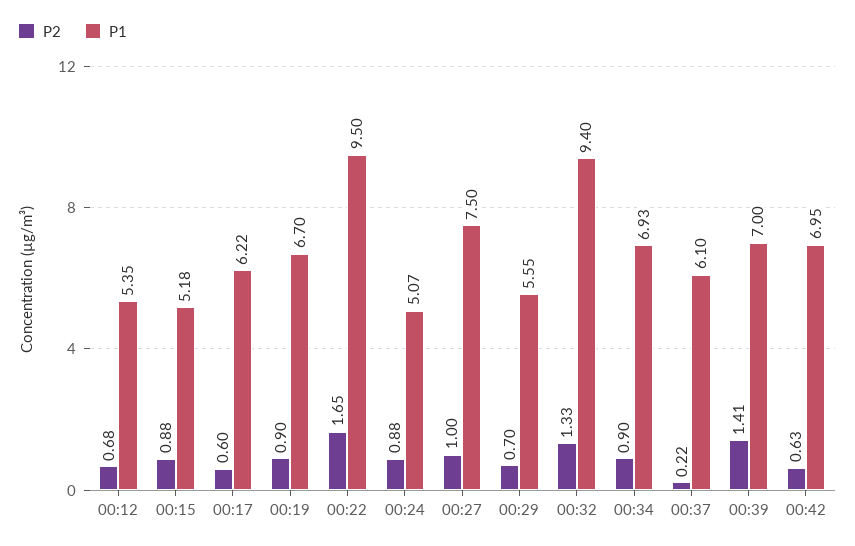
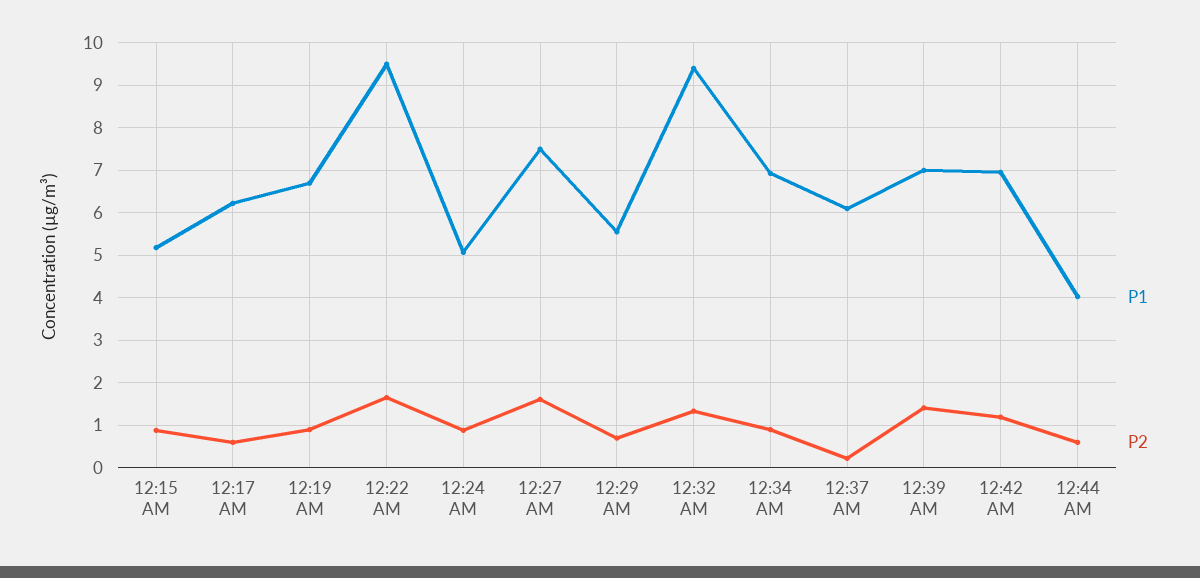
P2, 00:12: 0.68 -> none
P1, 00:12: 5.35 -> none
P2, 00:27: 1 -> 1.6
P2, 00:42: 0.63 -> 1.2
P1, 12:44 AM: none -> 4
P2, 12:44 AM: none -> 0.6

